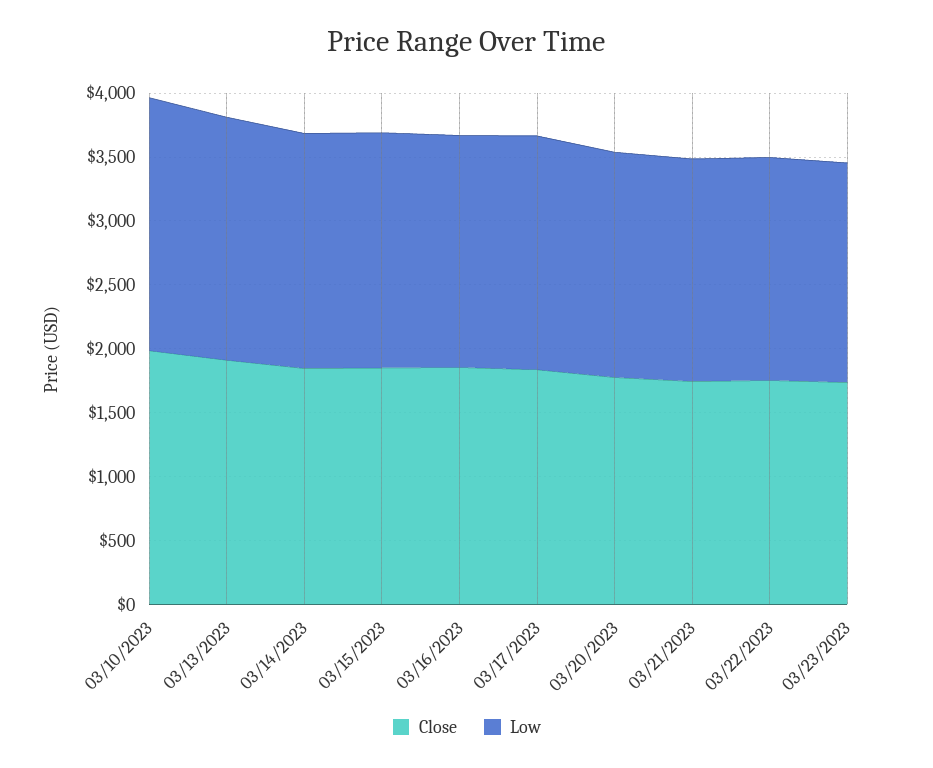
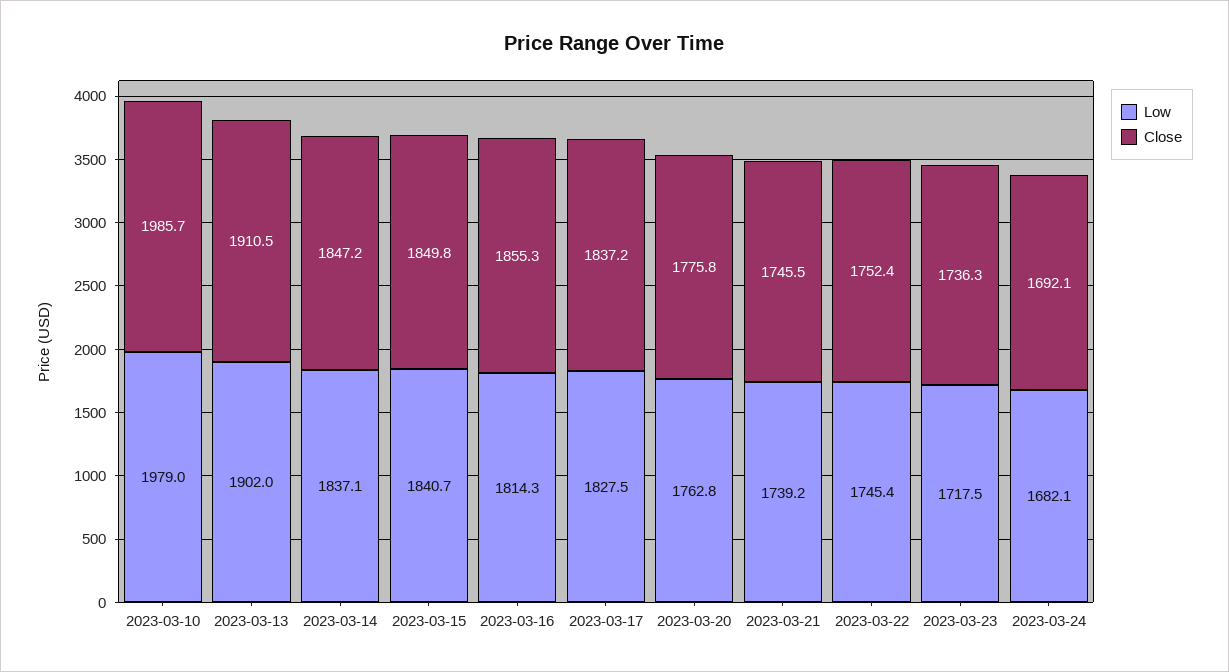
Low, 2023-03-24: none -> 1682.1
Close, 2023-03-24: none -> 1692.1

